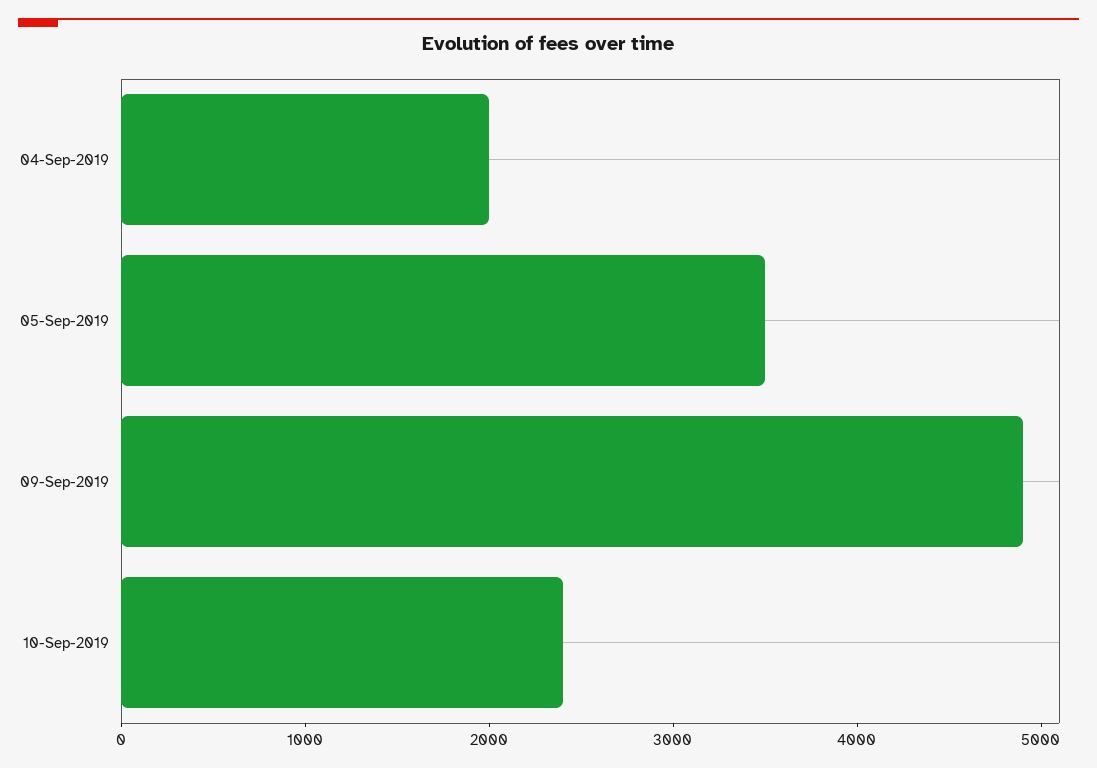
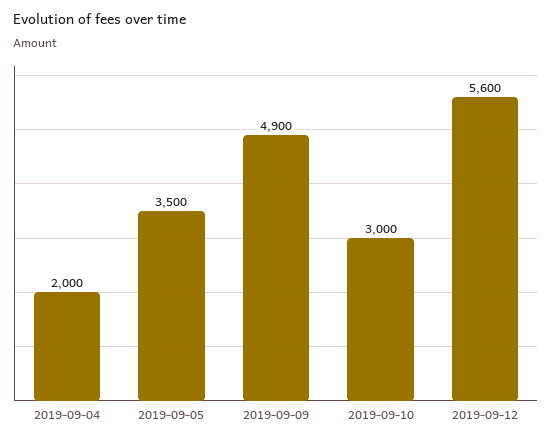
10-Sep-2019: 2400 -> 3000
2019-09-12: none -> 5600

